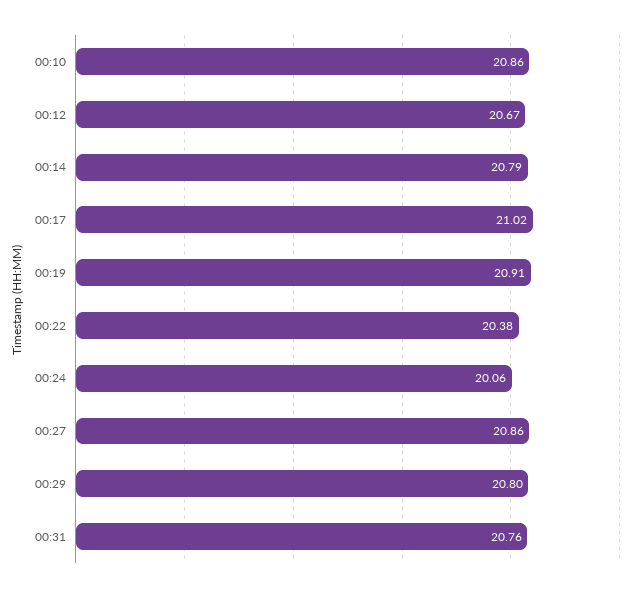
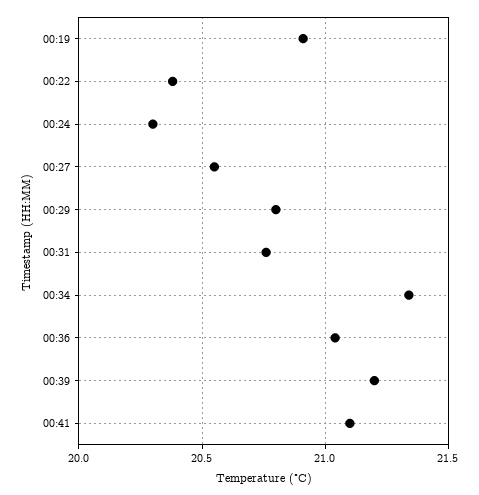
00:10: 20.86 -> none
00:12: 20.67 -> none
00:14: 20.79 -> none
00:17: 21.02 -> none
00:24: 20.06 -> 20.3
00:27: 20.86 -> 20.55
00:34: none -> 21.35
00:36: none -> 21.05
00:39: none -> 21.2
00:41: none -> 21.1

